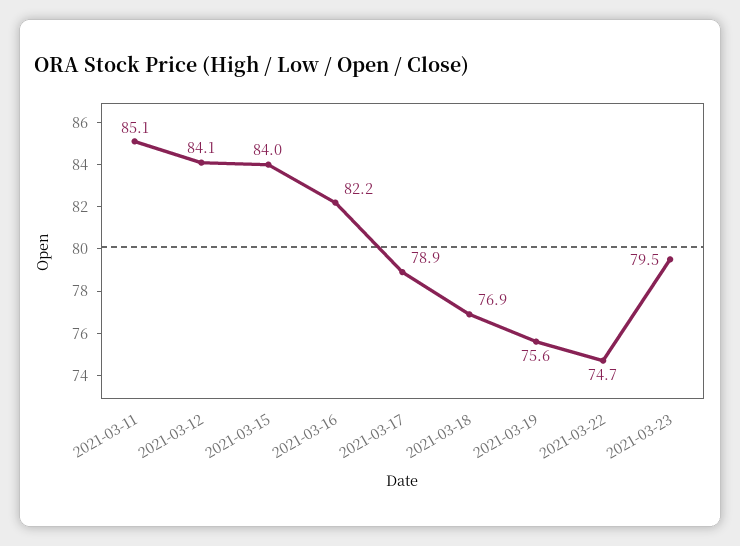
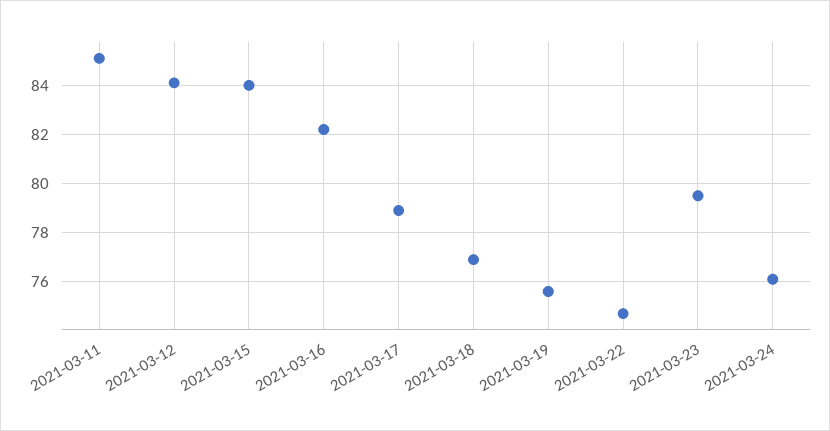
2021-03-24: none -> 76

